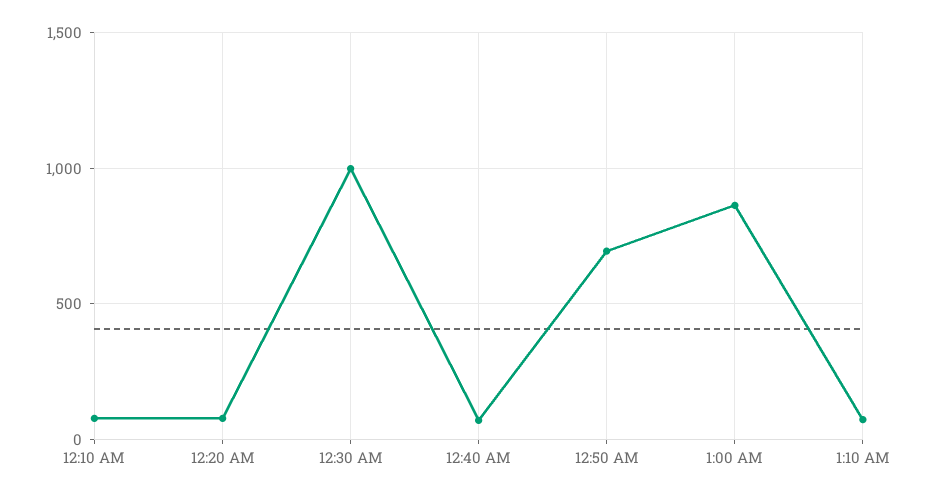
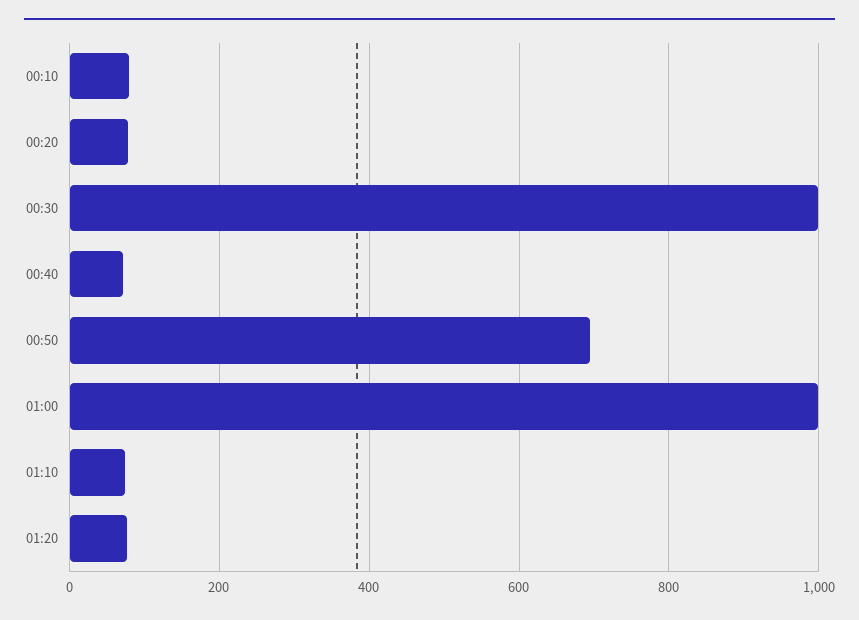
1:00 AM: 850 -> 1000
01:20: none -> 80

